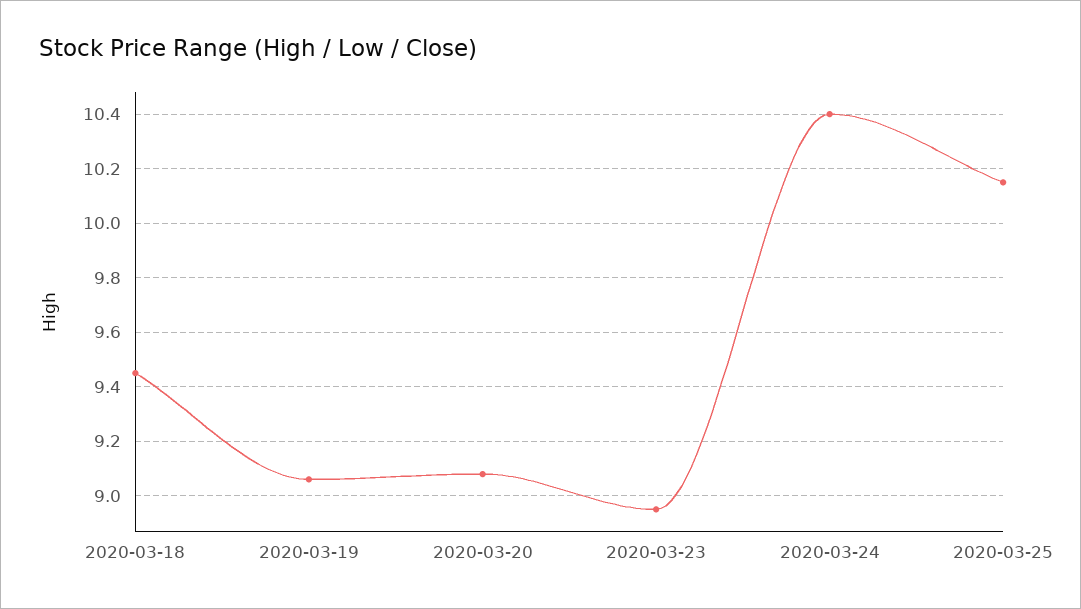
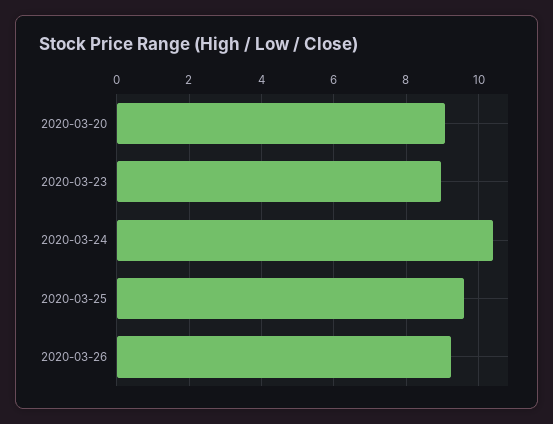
2020-03-18: 9.45 -> none
2020-03-19: 9.05 -> none
2020-03-25: 10.15 -> 9.6
2020-03-26: none -> 9.2

